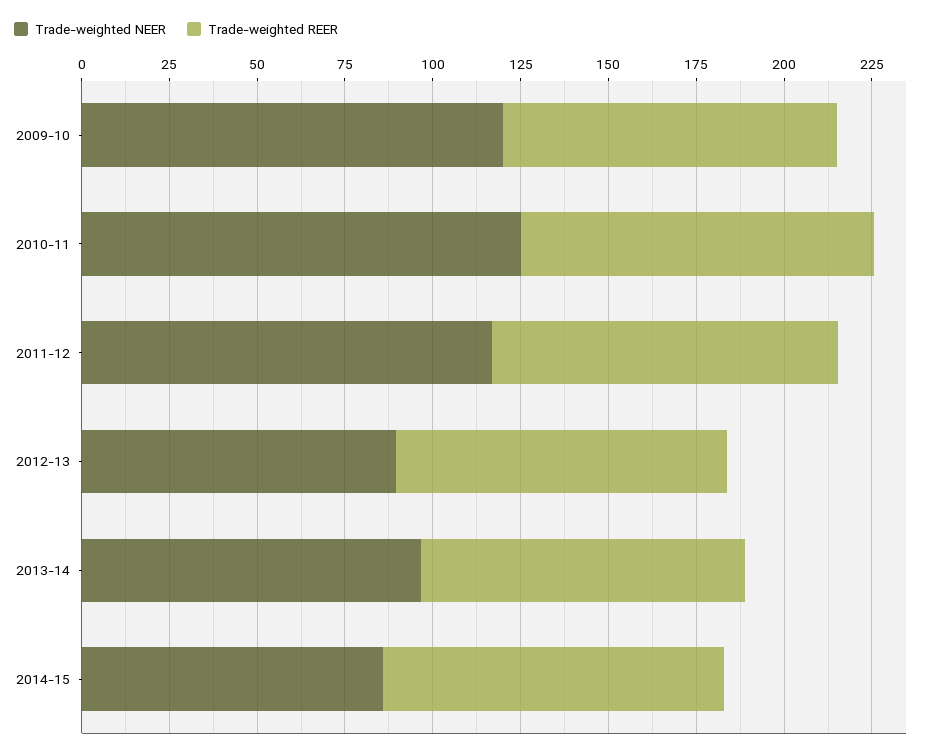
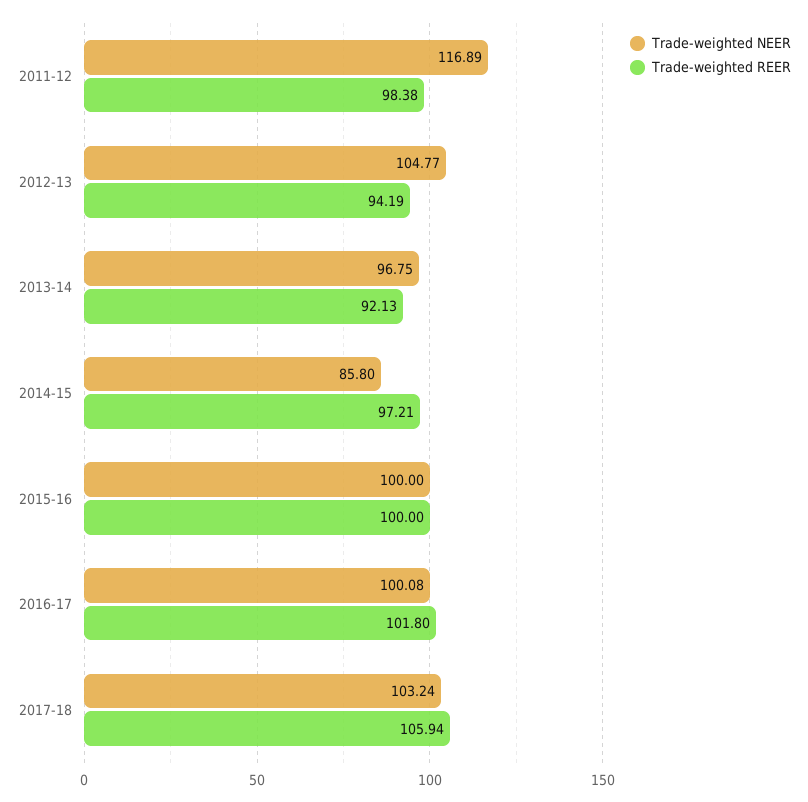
Trade-weighted NEER, 2009-10: 120 -> none
Trade-weighted REER, 2009-10: 95 -> none
Trade-weighted NEER, 2010-11: 125 -> none
Trade-weighted REER, 2010-11: 100 -> none
Trade-weighted NEER, 2012-13: 90 -> 104.77
Trade-weighted NEER, 2015-16: none -> 100
Trade-weighted REER, 2015-16: none -> 100
Trade-weighted NEER, 2016-17: none -> 100.08
Trade-weighted REER, 2016-17: none -> 101.8
Trade-weighted NEER, 2017-18: none -> 103.24
Trade-weighted REER, 2017-18: none -> 105.94

